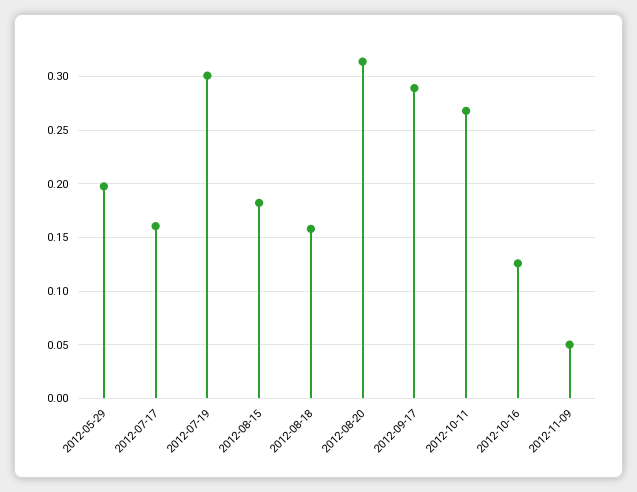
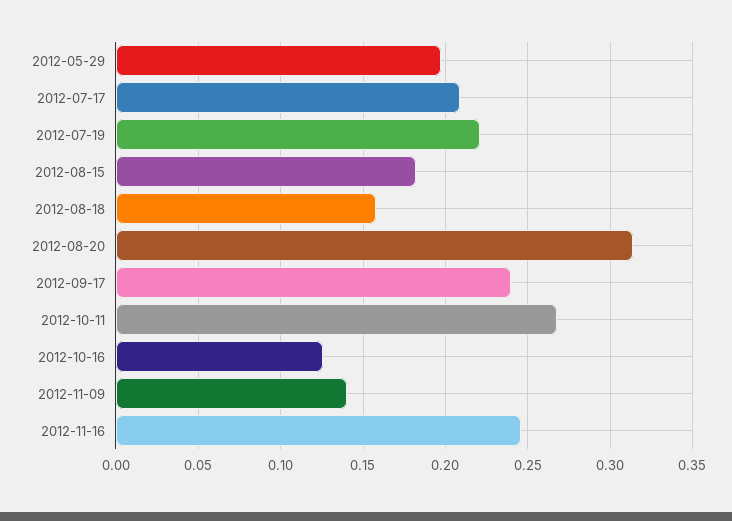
2012-07-17: 0.16 -> 0.21
2012-07-19: 0.3 -> 0.22
2012-09-17: 0.29 -> 0.24
2012-11-09: 0.05 -> 0.14
2012-11-16: none -> 0.245

